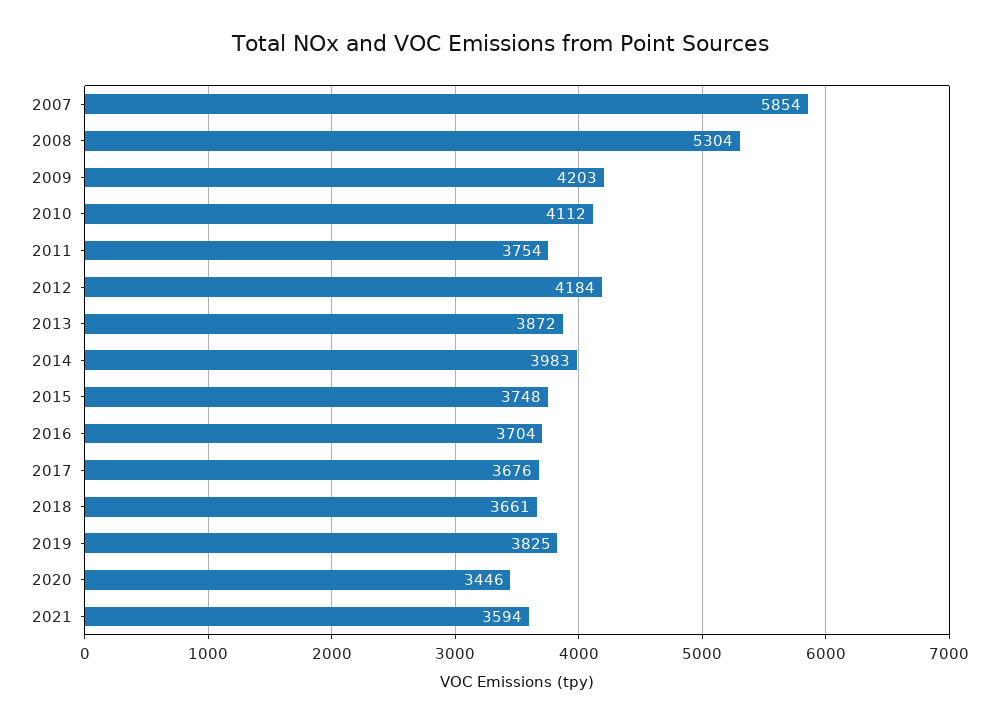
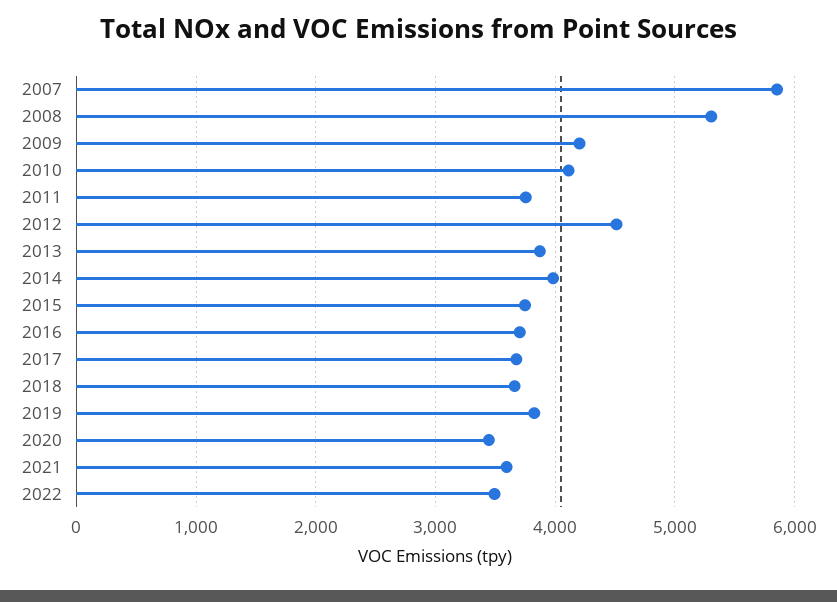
2012: 4184 -> 4500
2022: none -> 3500

